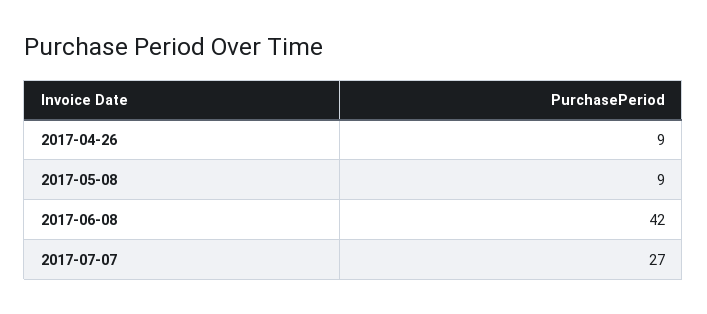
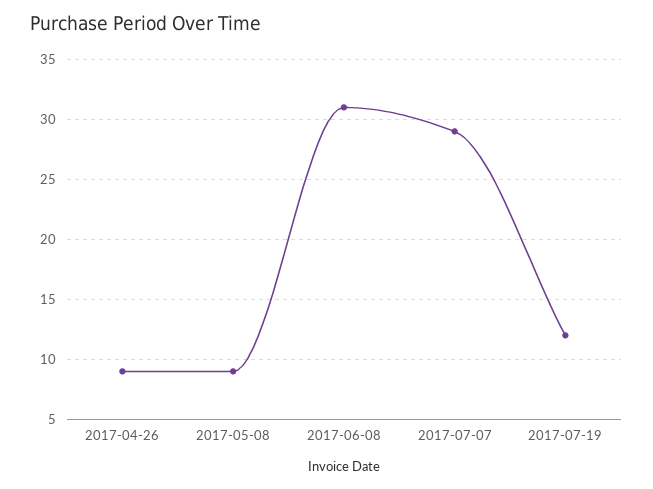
2017-06-08: 42 -> 31
2017-07-07: 27 -> 29
2017-07-19: none -> 12

